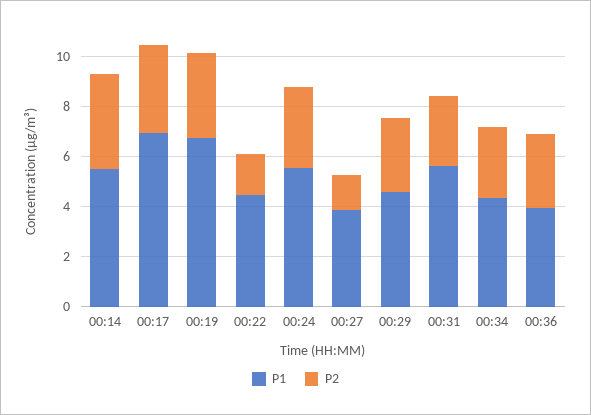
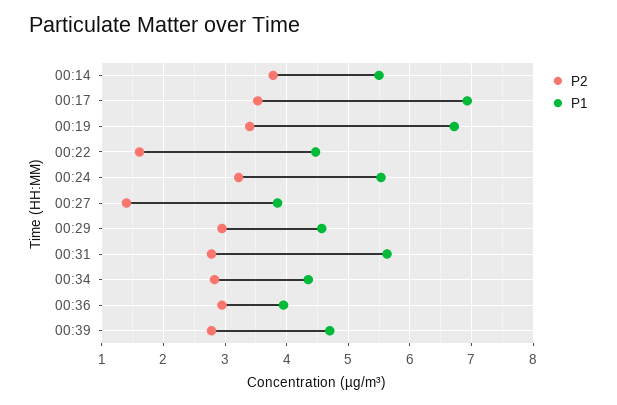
P2, 00:39: none -> 2.8
P1, 00:39: none -> 4.7

